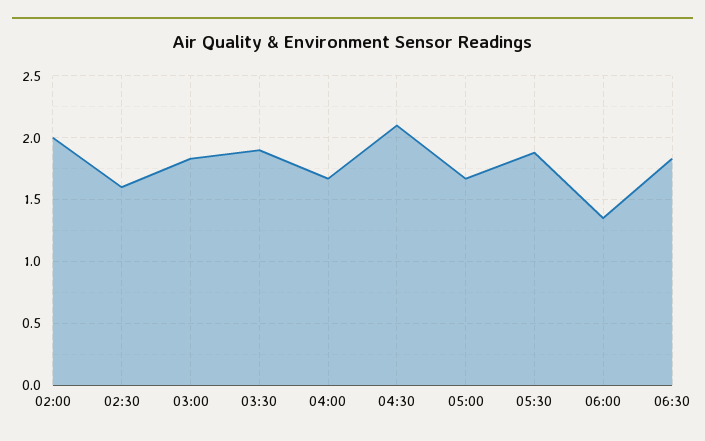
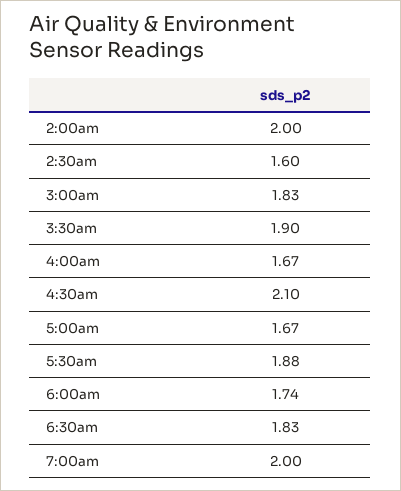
06:00: 1.35 -> 1.74
7:00am: none -> 2

